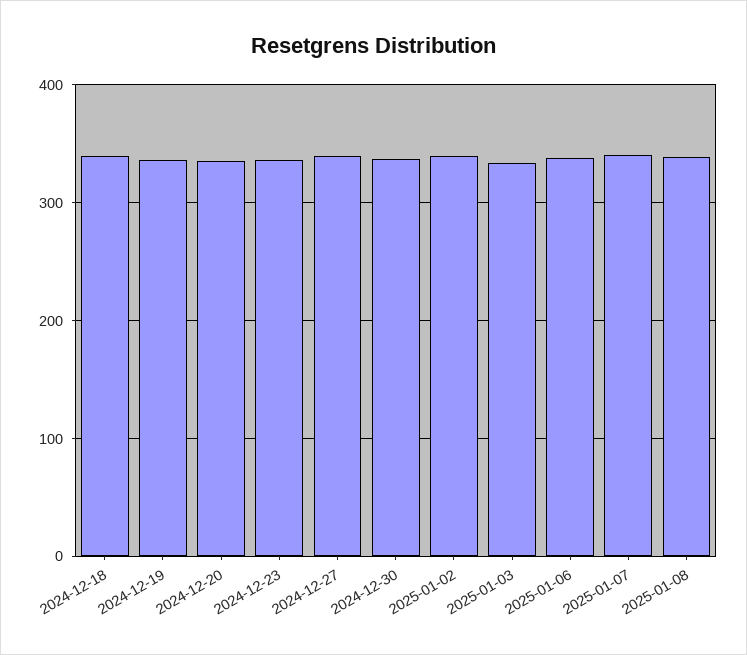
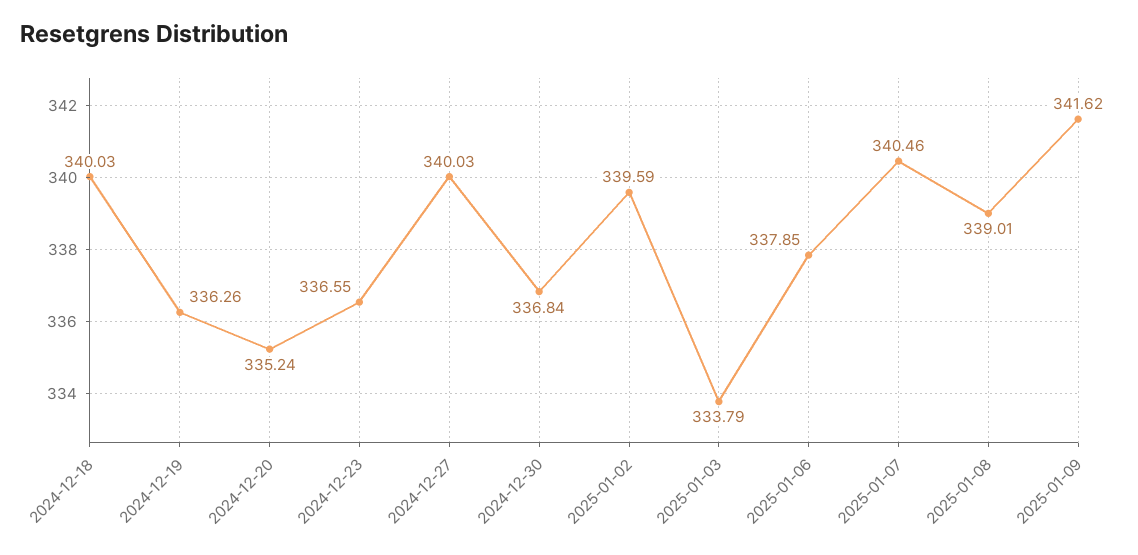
2025-01-09: none -> 341.62

